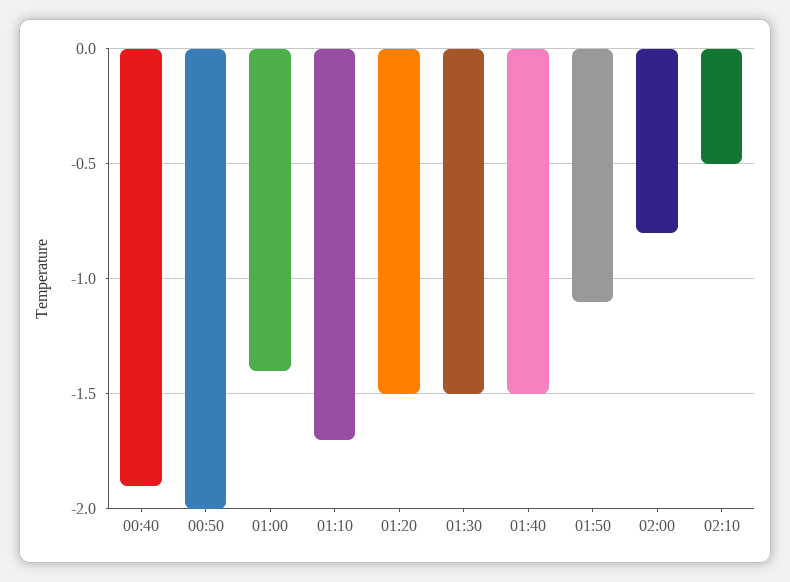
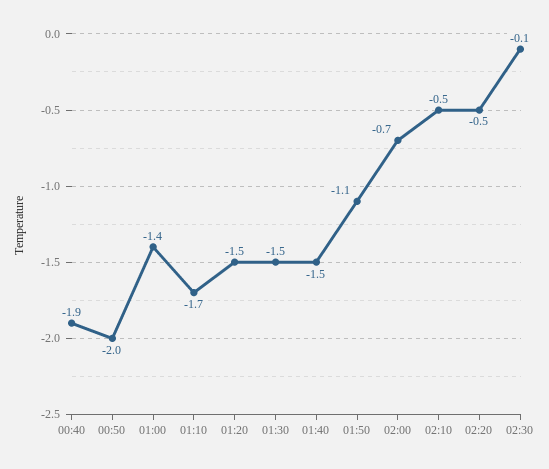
02:00: -0.8 -> -0.7
02:20: none -> -0.5
02:30: none -> -0.1

